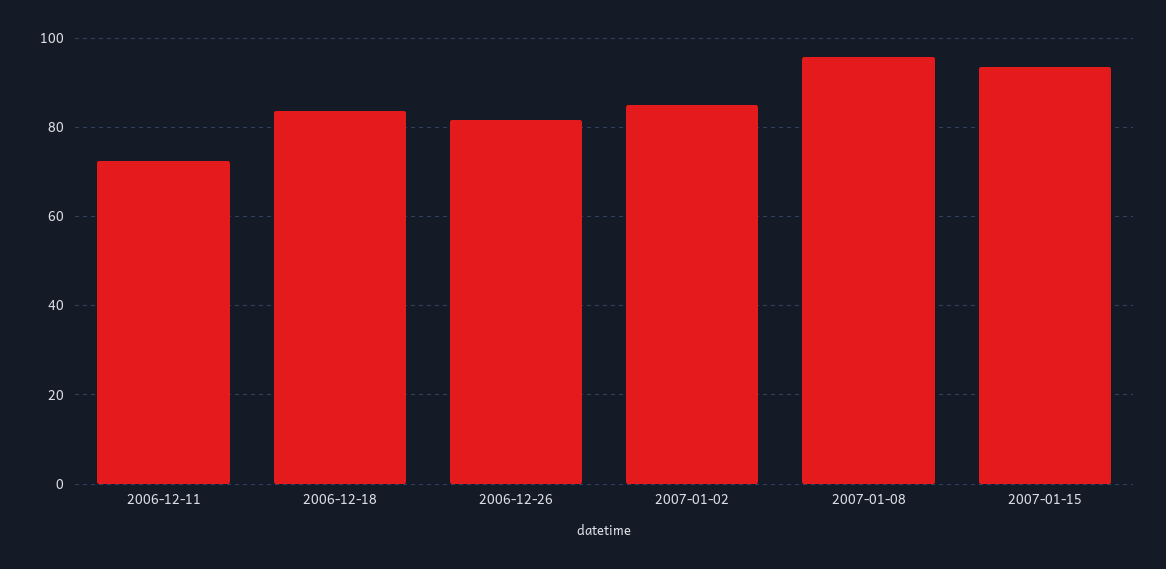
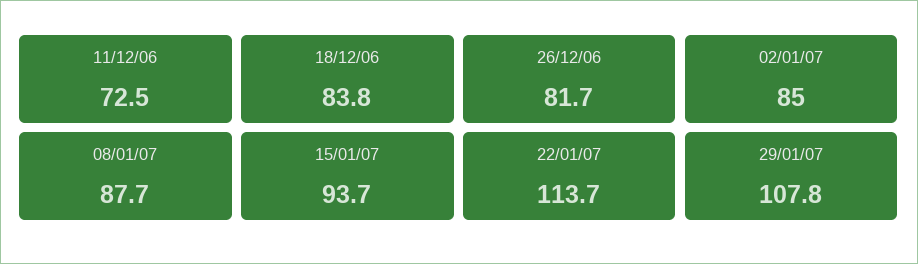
2007-01-08: 96 -> 87.7
22/01/07: none -> 113.7
29/01/07: none -> 107.8

